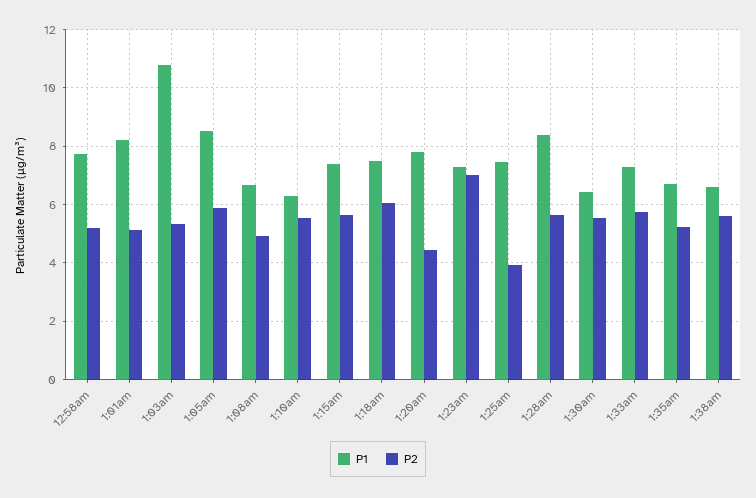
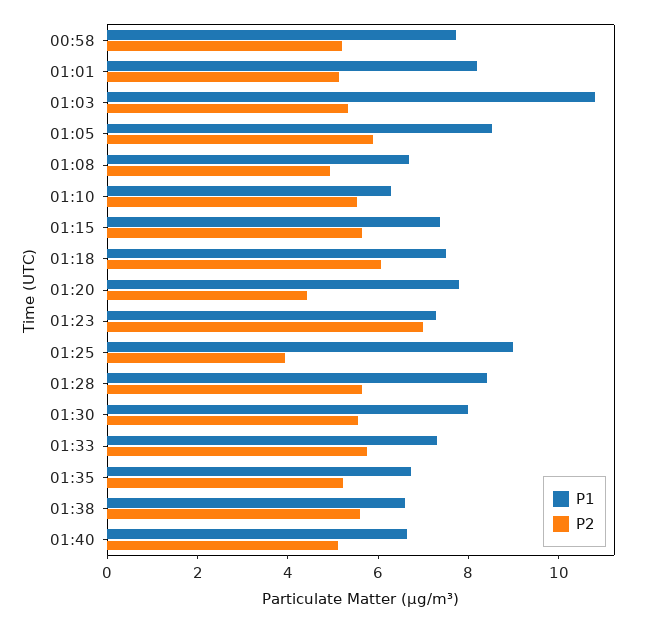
P1, 1:25am: 7.5 -> 9
P1, 1:30am: 6.5 -> 8
P1, 01:40: none -> 6.5
P2, 01:40: none -> 5

